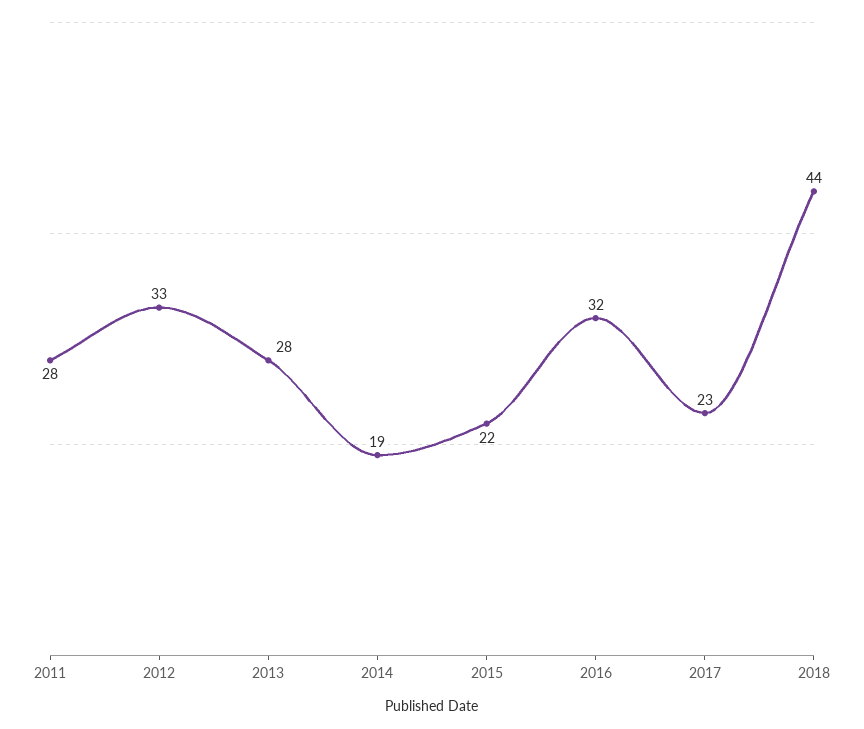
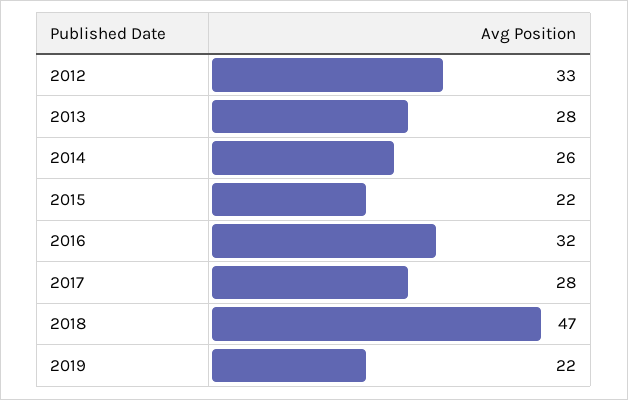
2011: 28 -> none
2014: 19 -> 26
2017: 23 -> 28
2018: 44 -> 47
2019: none -> 22

